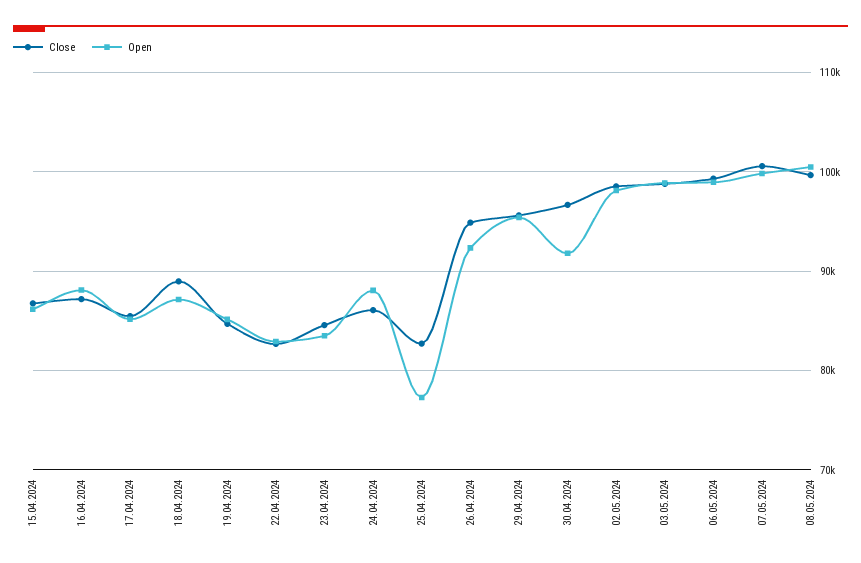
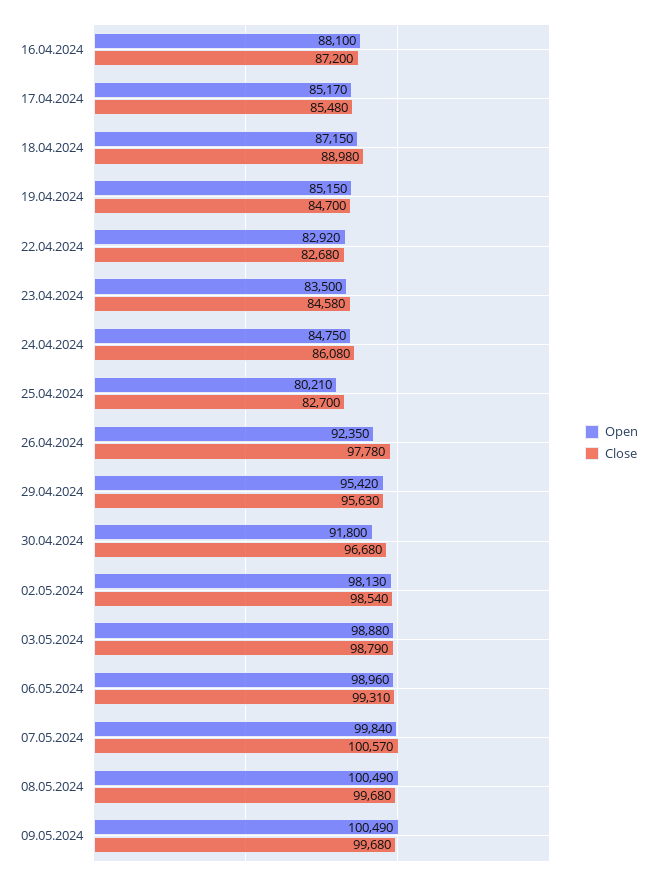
Close, 15.04.2024: 87000 -> none
Open, 15.04.2024: 86000 -> none
Open, 24.04.2024: 88000 -> 84750
Open, 25.04.2024: 77000 -> 80210
Close, 26.04.2024: 95000 -> 97780
Open, 09.05.2024: none -> 100490
Close, 09.05.2024: none -> 99680

